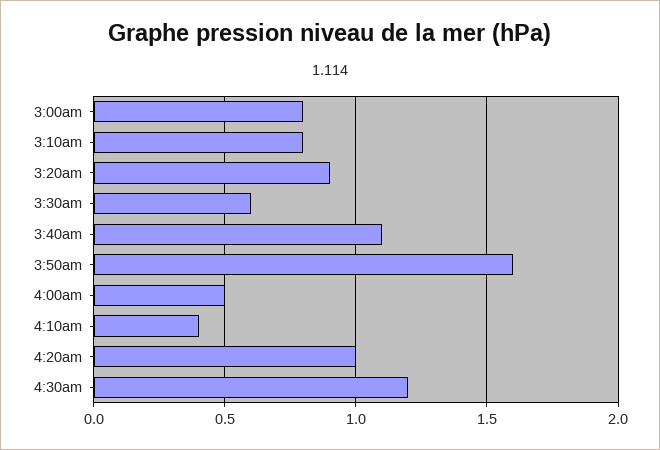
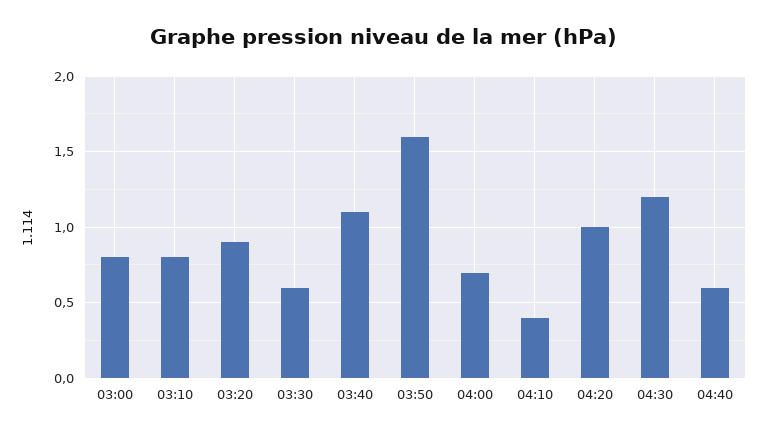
4:00am: 0.5 -> 0.7
04:40: none -> 0.6

